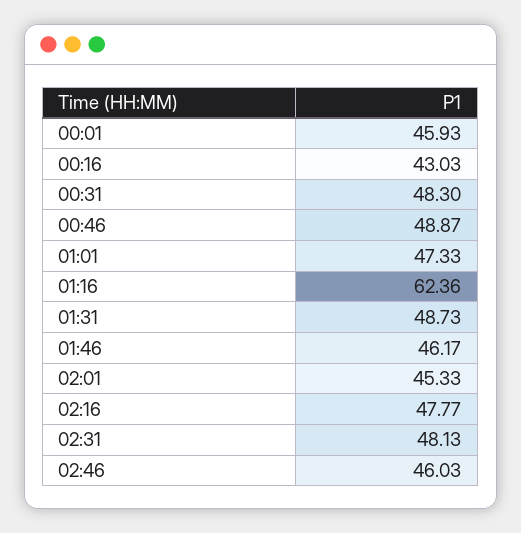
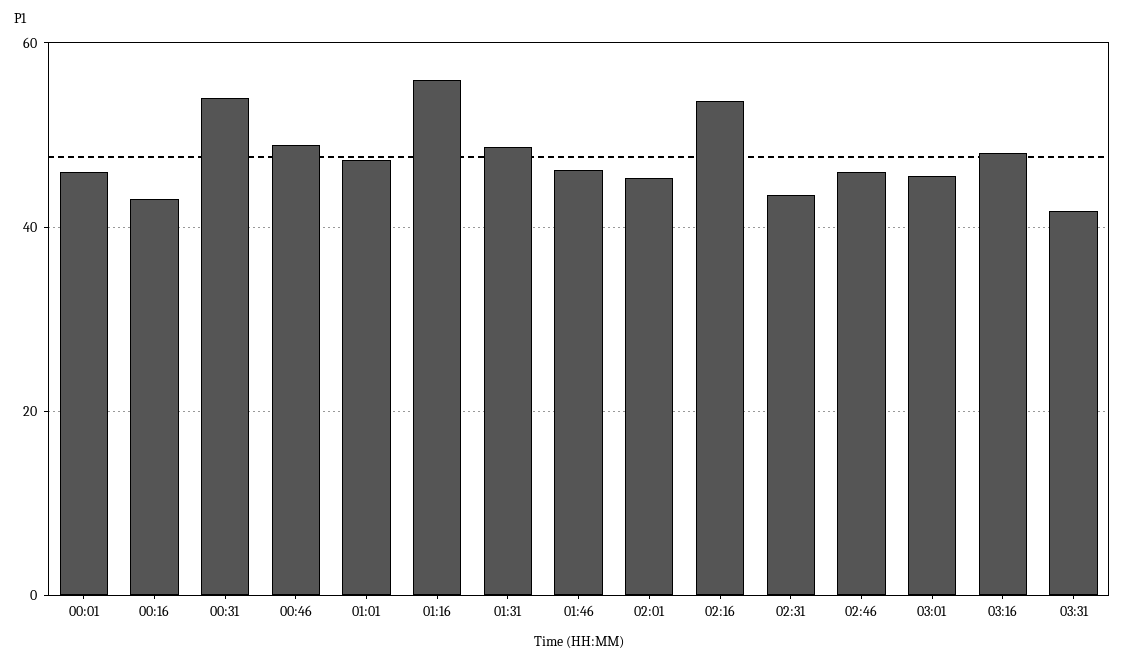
00:31: 48.3 -> 54
01:16: 62.36 -> 56
02:16: 47.77 -> 54
02:31: 48.13 -> 44
03:01: none -> 46
03:16: none -> 48
03:31: none -> 42

